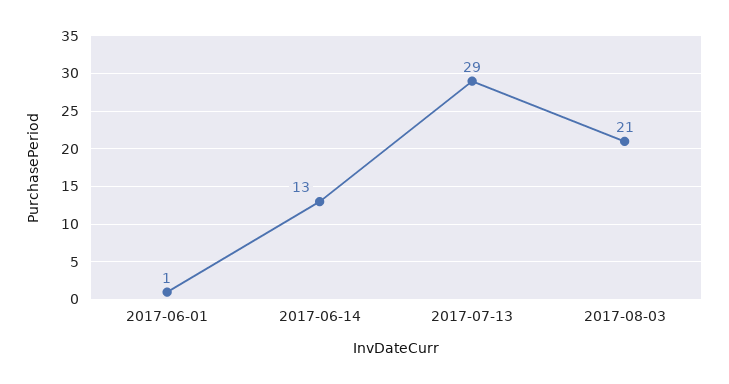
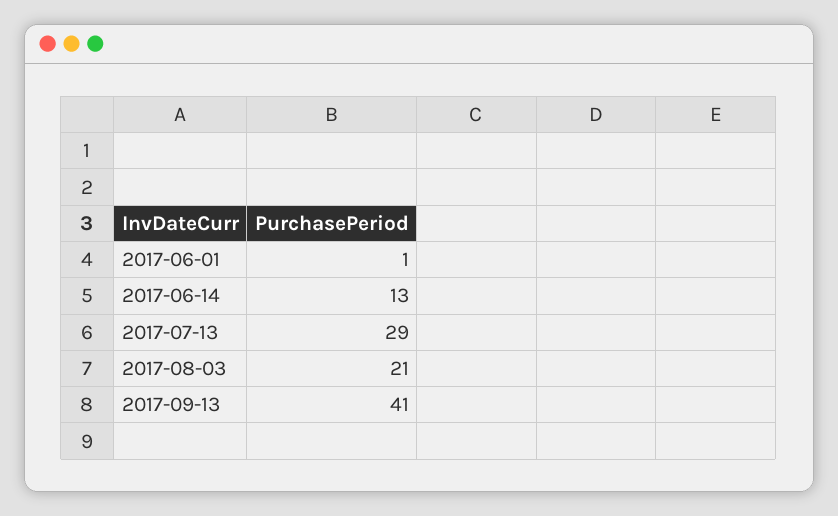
2017-09-13: none -> 41

